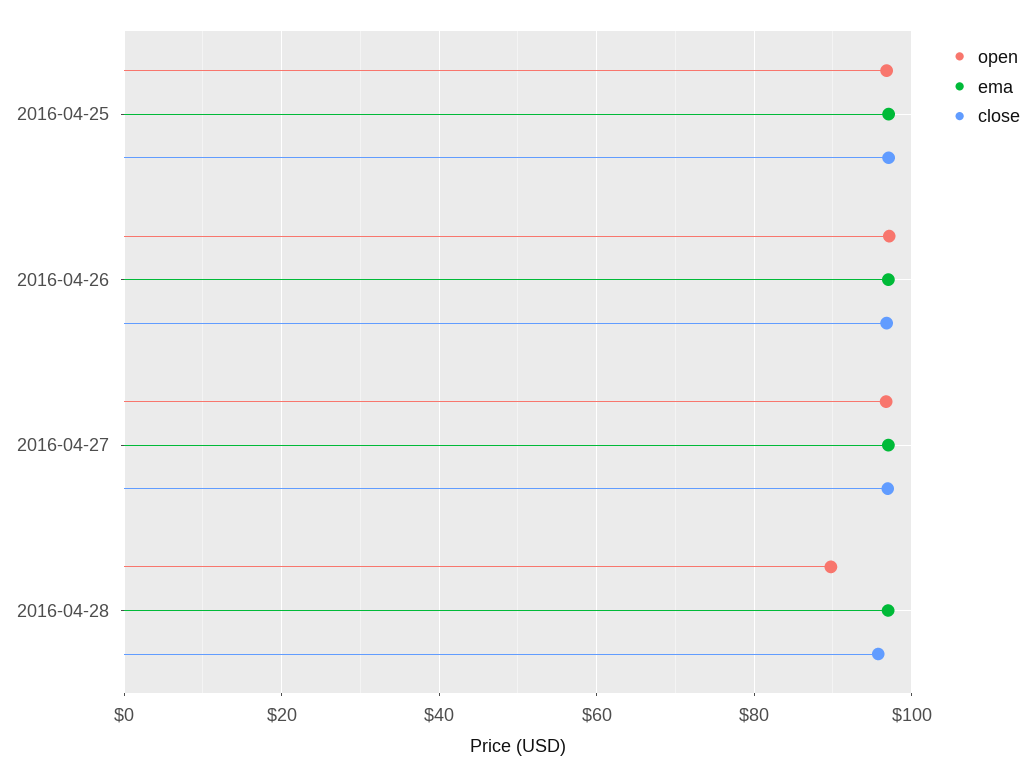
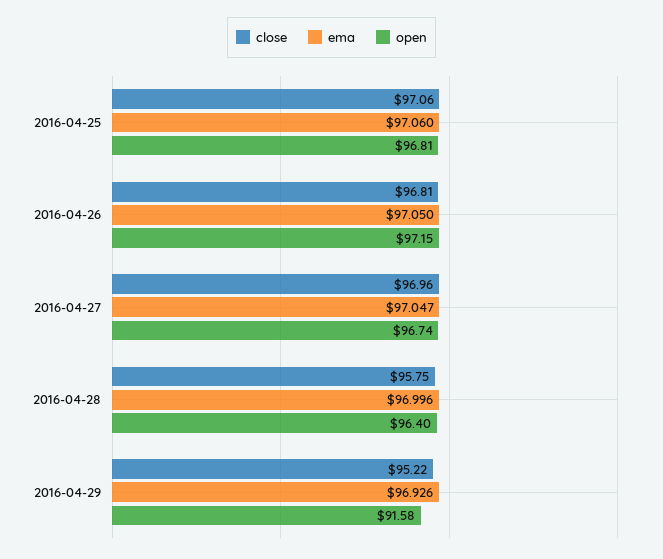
open, 2016-04-28: 90 -> 96.4
close, 2016-04-29: none -> 95.22
ema, 2016-04-29: none -> 96.926
open, 2016-04-29: none -> 91.58

